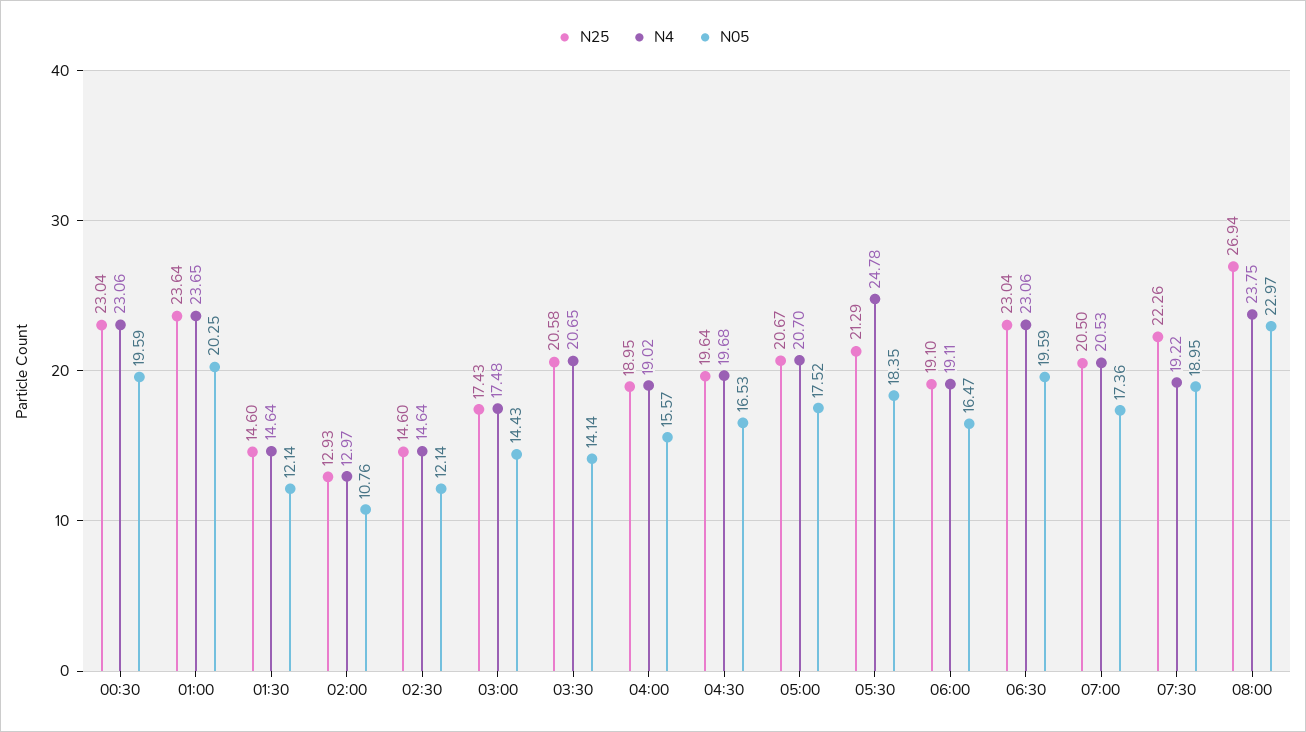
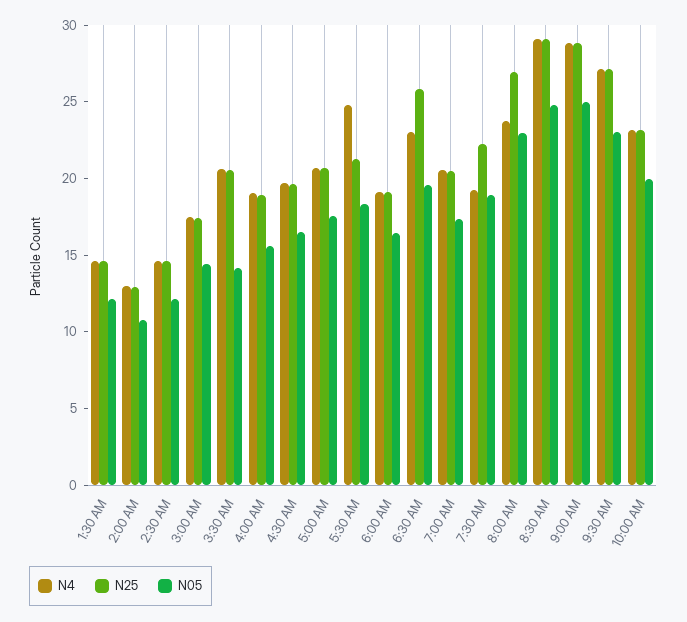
N25, 00:30: 23.04 -> none
N4, 00:30: 23.06 -> none
N05, 00:30: 19.59 -> none
N25, 01:00: 23.64 -> none
N4, 01:00: 23.65 -> none
N05, 01:00: 20.25 -> none
N25, 06:30: 23.04 -> 26
N4, 8:30 AM: none -> 29
N25, 8:30 AM: none -> 29
N05, 8:30 AM: none -> 25
N4, 9:00 AM: none -> 29
N25, 9:00 AM: none -> 29
N05, 9:00 AM: none -> 25
N4, 9:30 AM: none -> 27
N25, 9:30 AM: none -> 27
N05, 9:30 AM: none -> 23
N4, 10:00 AM: none -> 23
N25, 10:00 AM: none -> 23
N05, 10:00 AM: none -> 20

